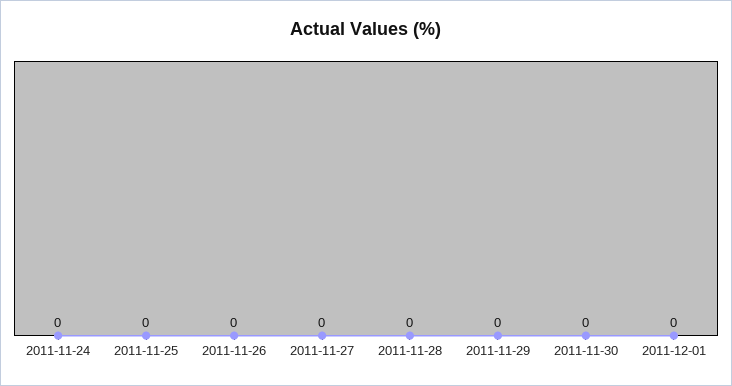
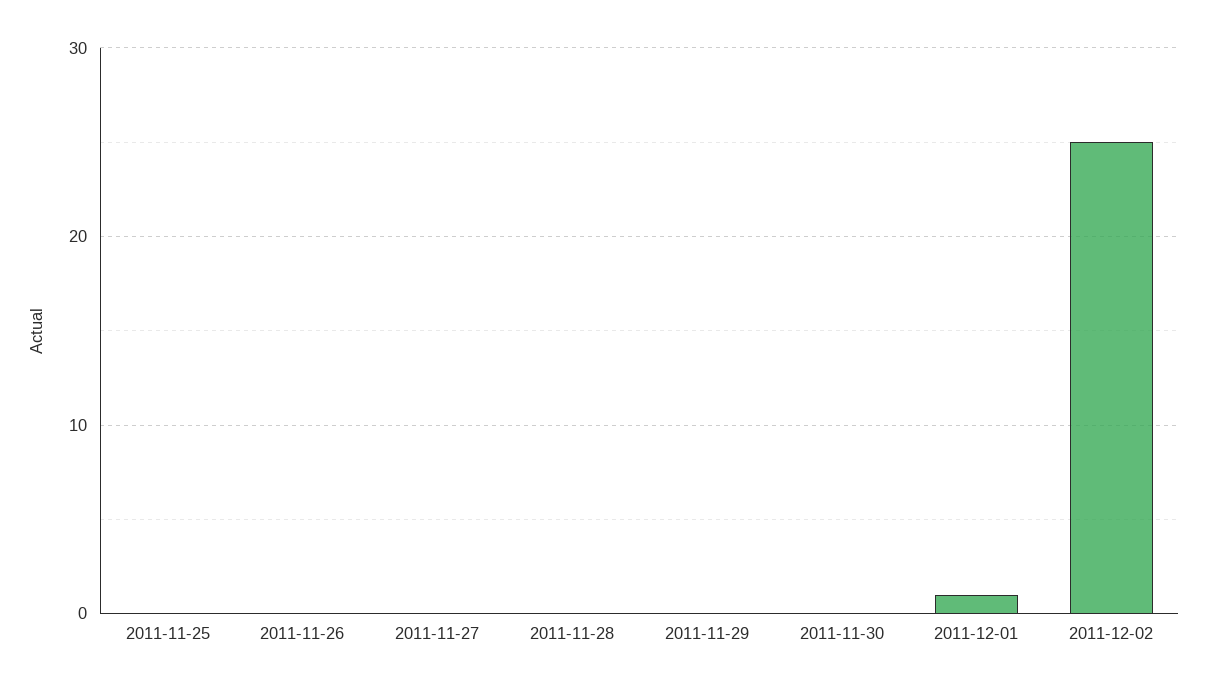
2011-11-24: 0 -> none
2011-12-01: 0 -> 1
2011-12-02: none -> 25

